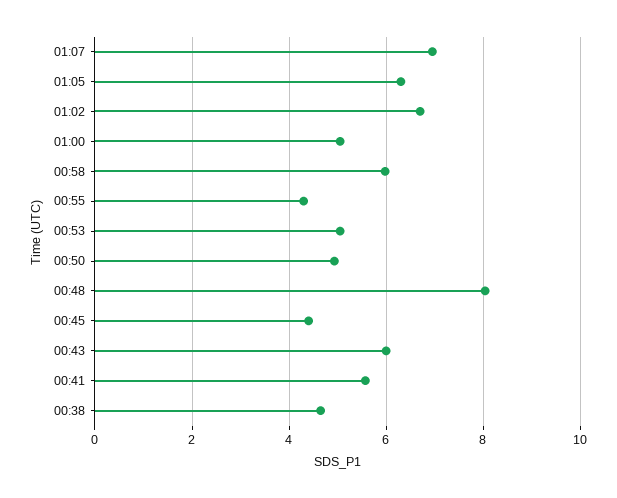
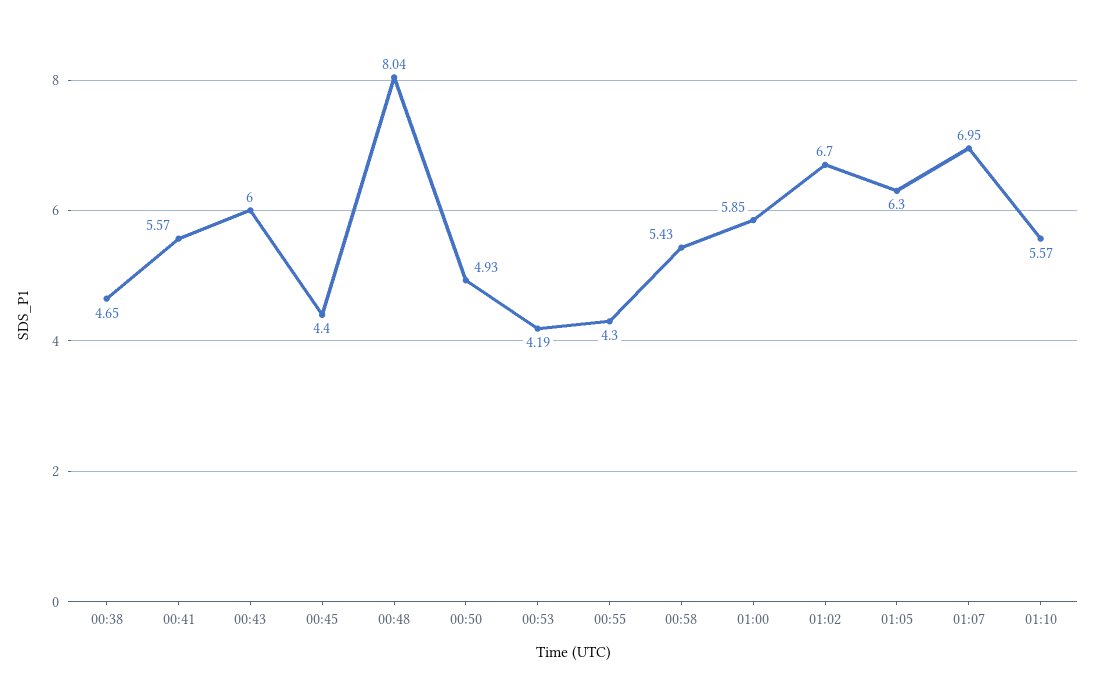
01:00: 5 -> 5.85
00:58: 6 -> 5.43
00:53: 5 -> 4.19
01:10: none -> 5.57

